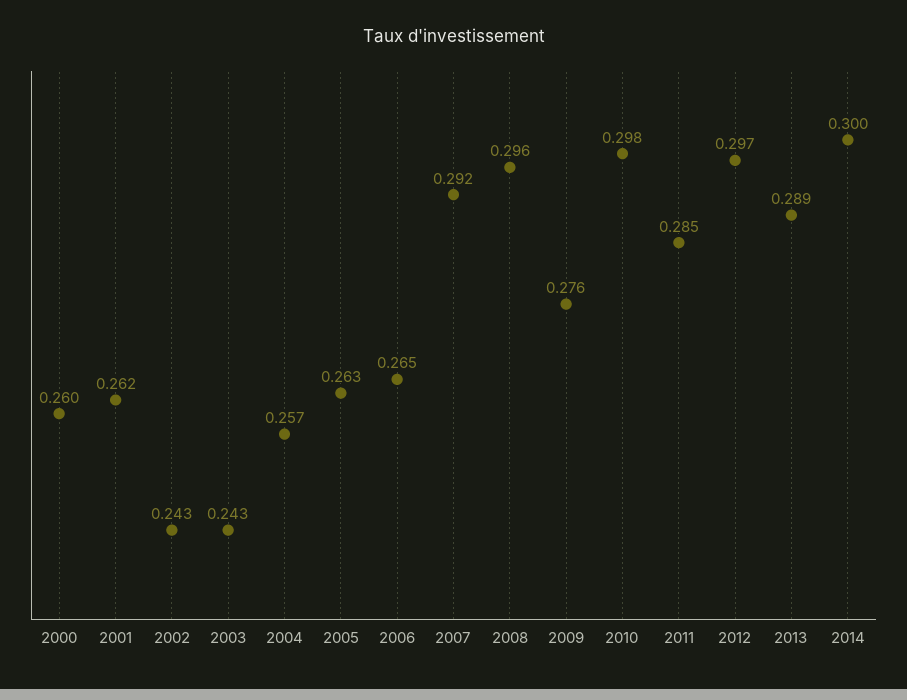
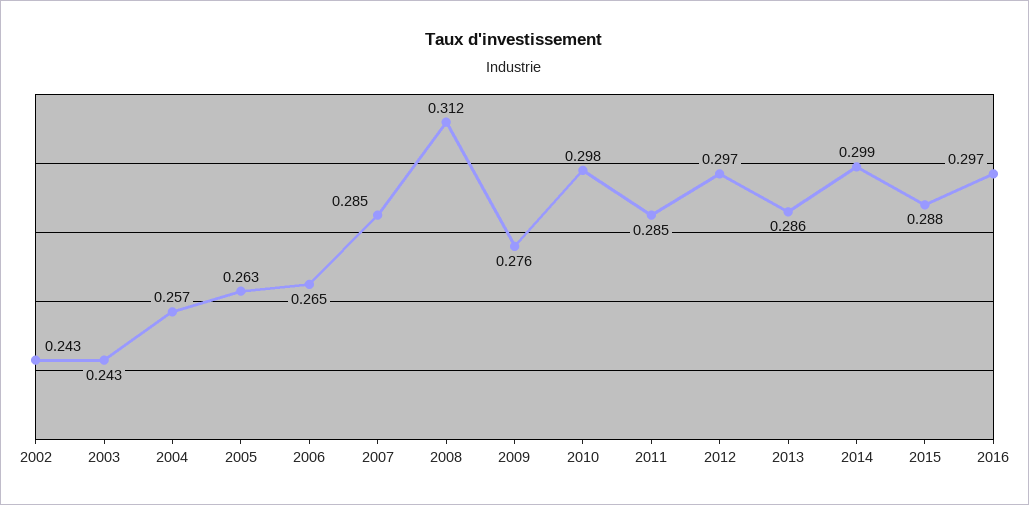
2000: 0.26 -> none
2001: 0.262 -> none
2007: 0.292 -> 0.285
2008: 0.296 -> 0.312
2013: 0.289 -> 0.286
2014: 0.3 -> 0.299
2015: none -> 0.288
2016: none -> 0.297

